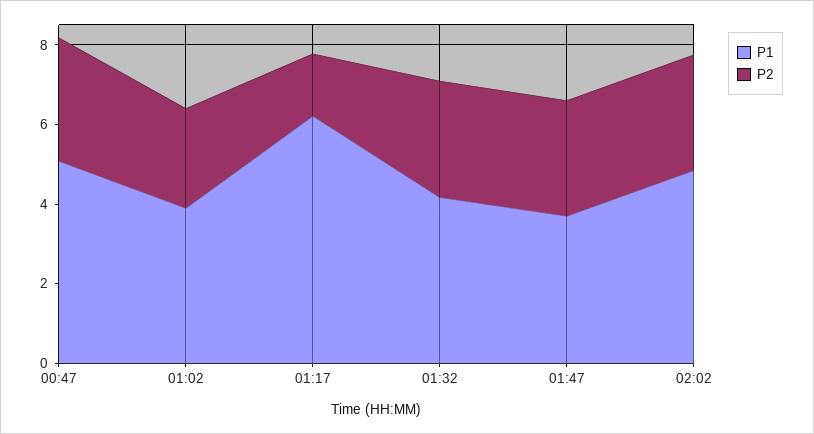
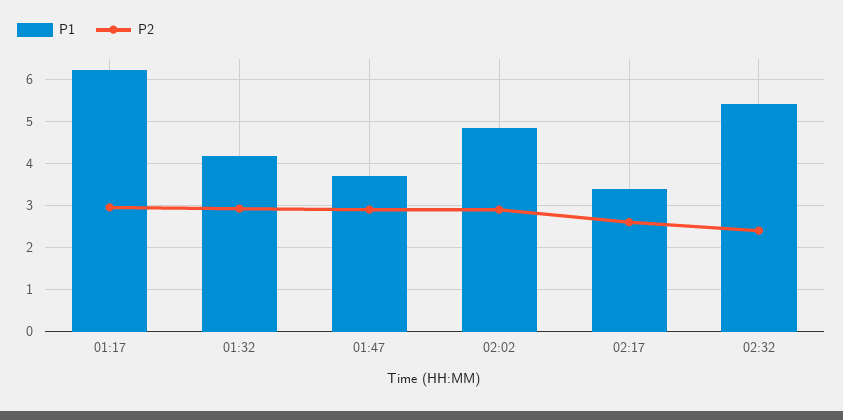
P1, 00:47: 5 -> none
P2, 00:47: 3 -> none
P1, 01:02: 4 -> none
P2, 01:02: 2.5 -> none
P2, 01:17: 1.5 -> 3
P1, 02:17: none -> 3.4
P2, 02:17: none -> 2.6
P1, 02:32: none -> 5.4
P2, 02:32: none -> 2.4

